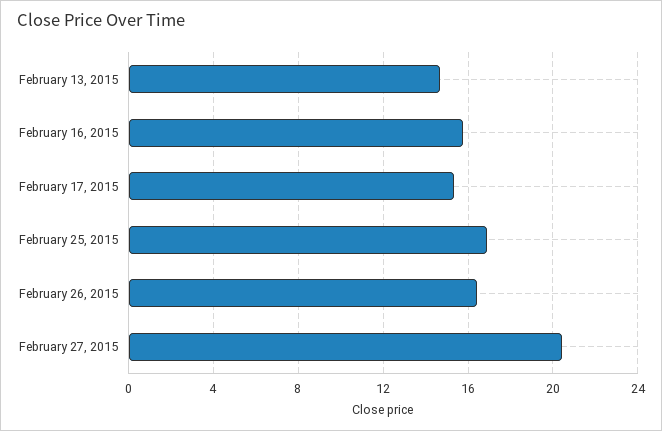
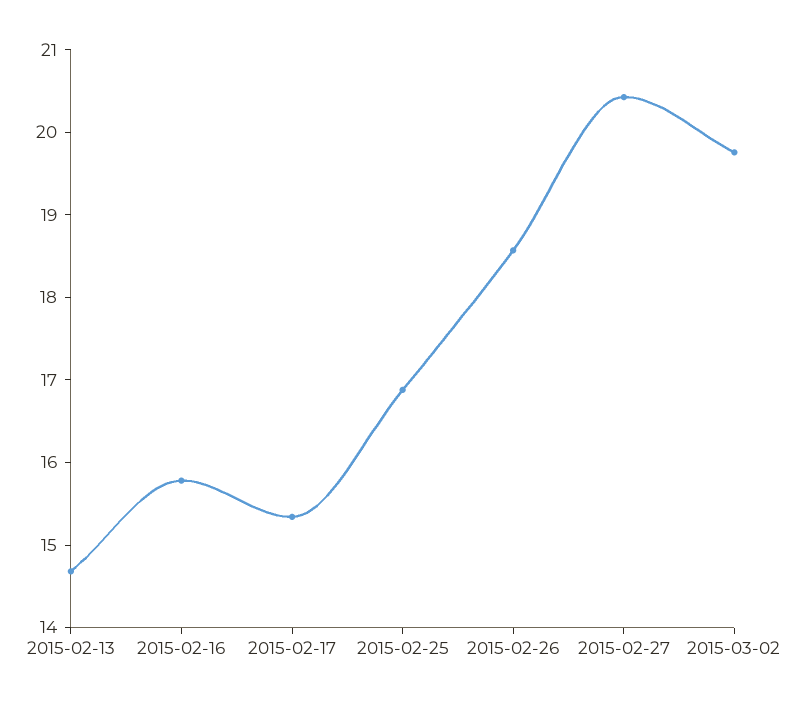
February 26, 2015: 16.5 -> 18.6
2015-03-02: none -> 19.8

